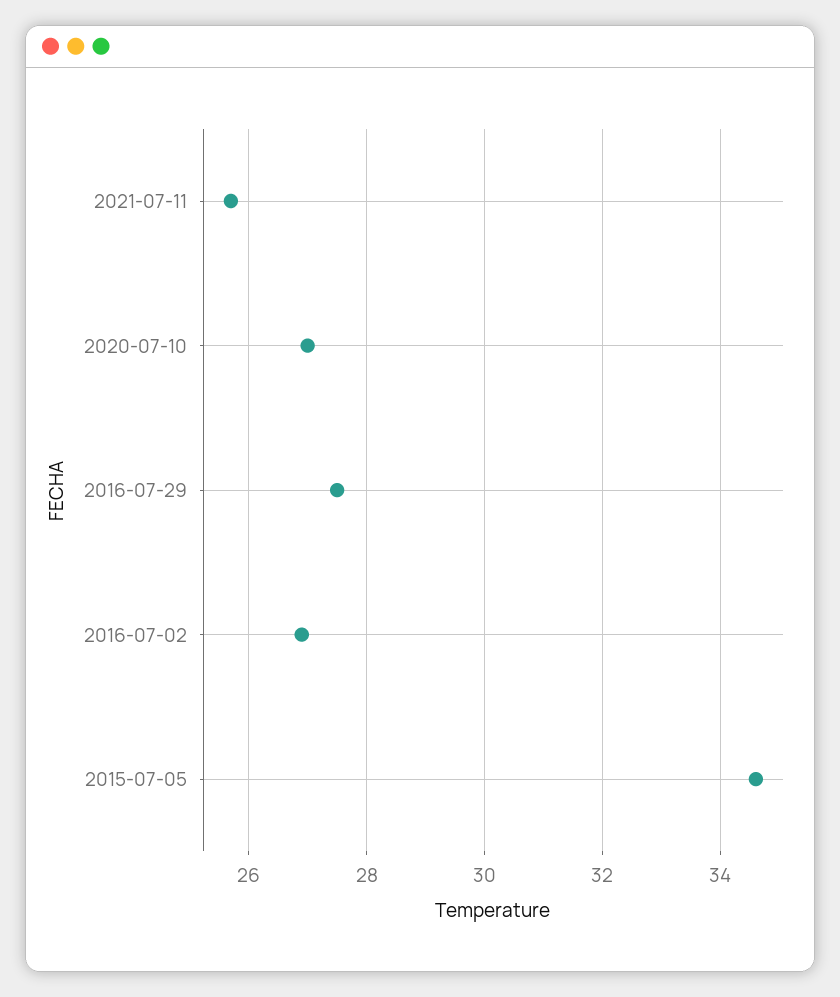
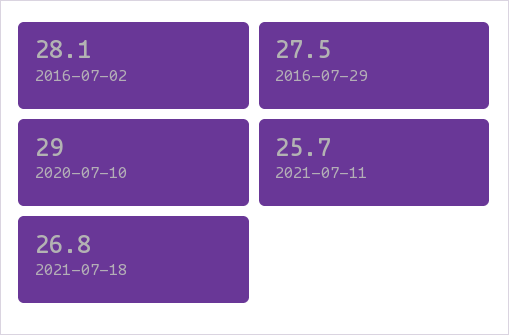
2020-07-10: 27 -> 29
2016-07-02: 27 -> 28.1
2015-07-05: 34.5 -> none
2021-07-18: none -> 26.8

